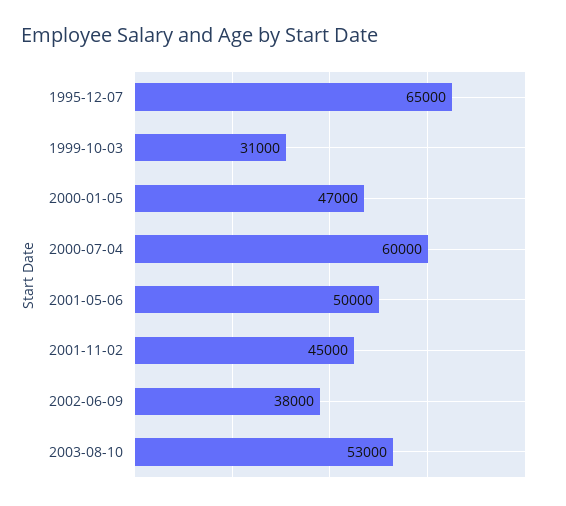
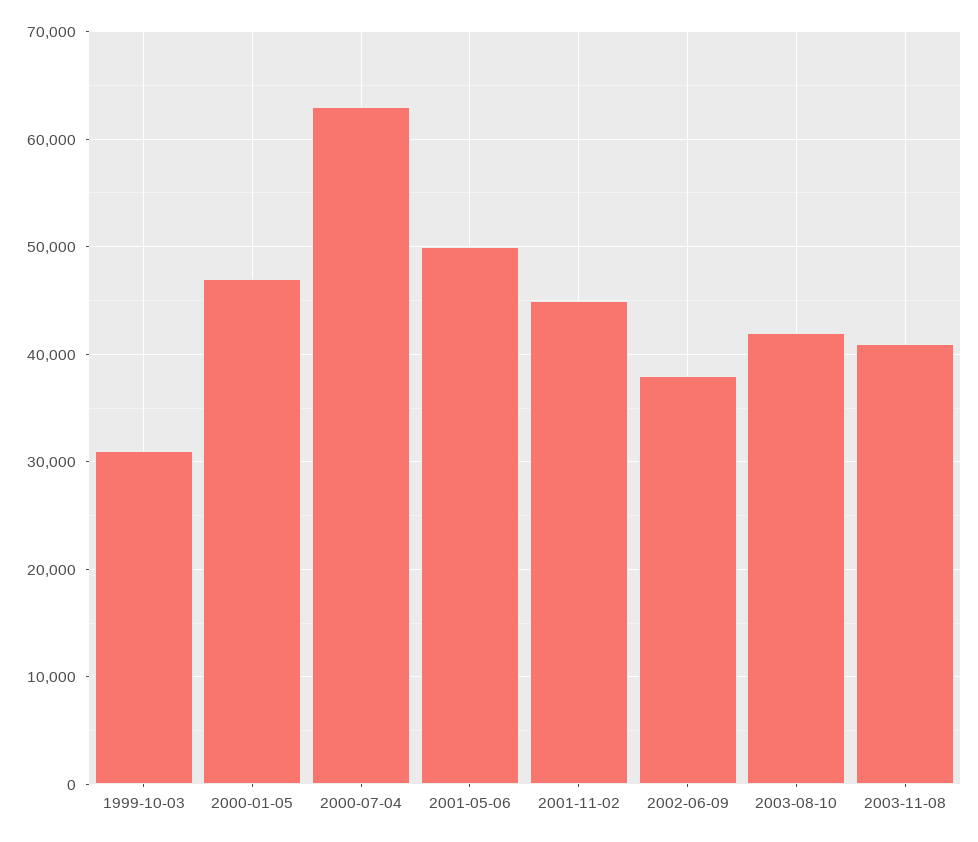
1995-12-07: 65000 -> none
2000-07-04: 60000 -> 63000
2003-08-10: 53000 -> 42000
2003-11-08: none -> 41000

